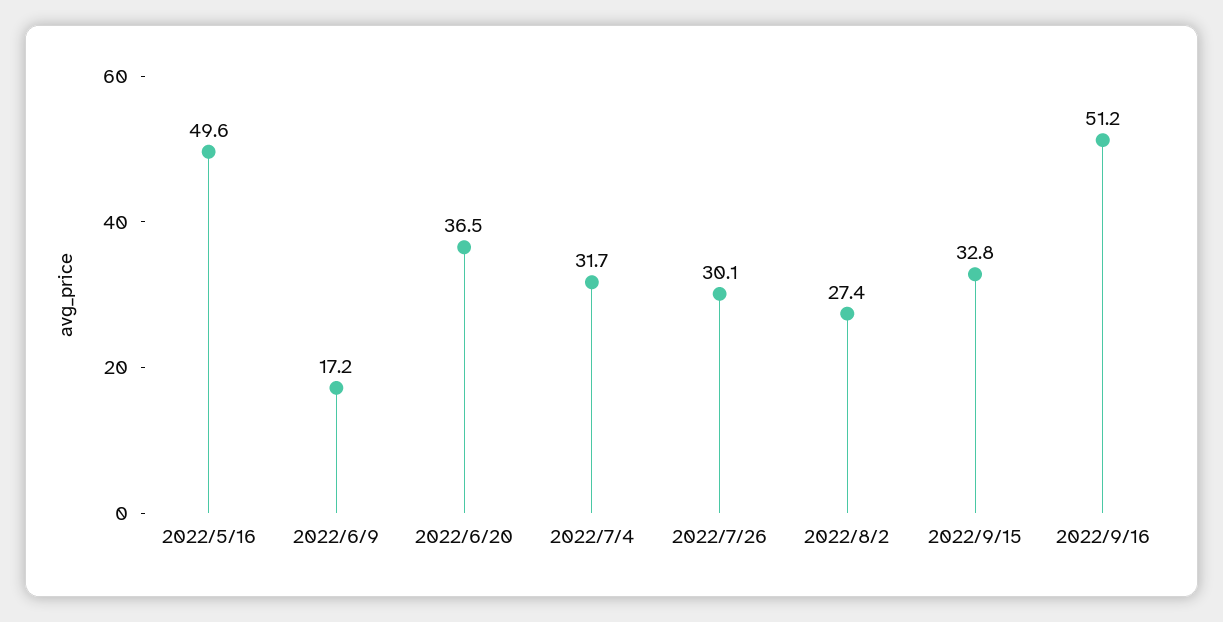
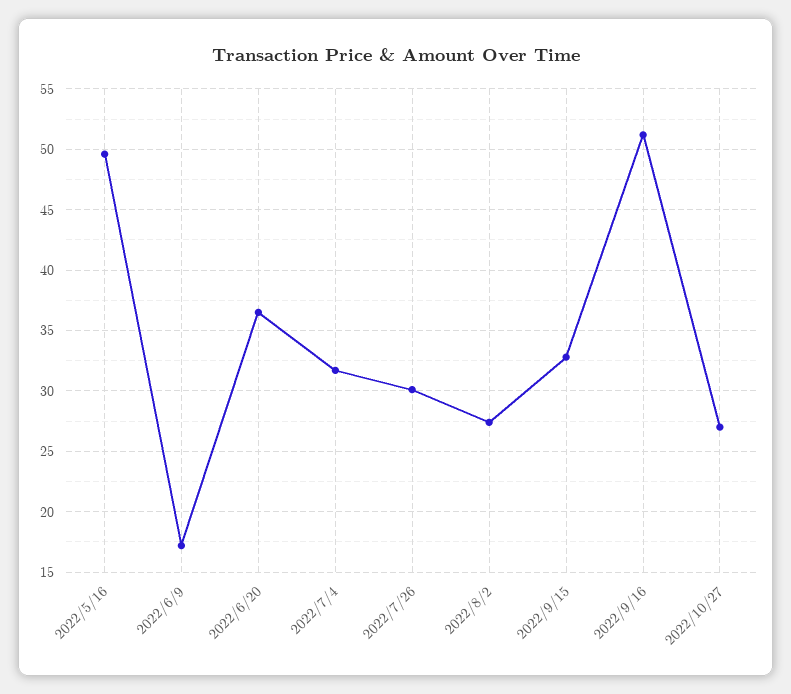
2022/10/27: none -> 27

